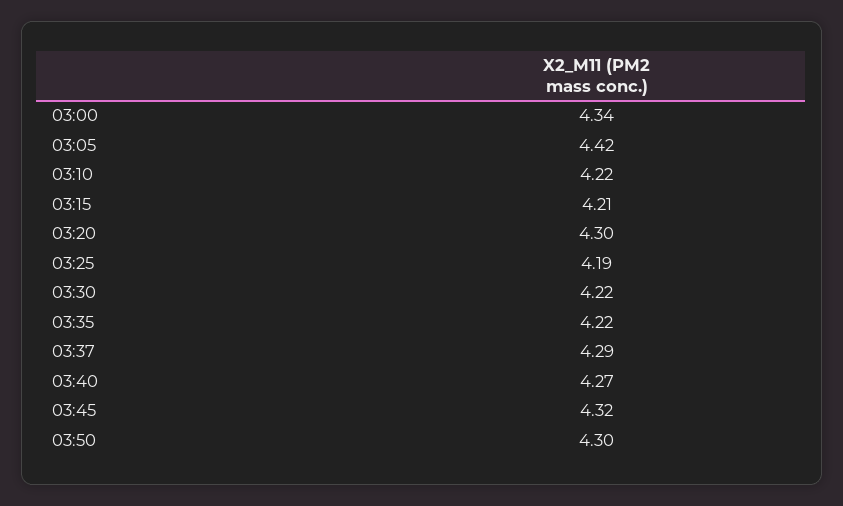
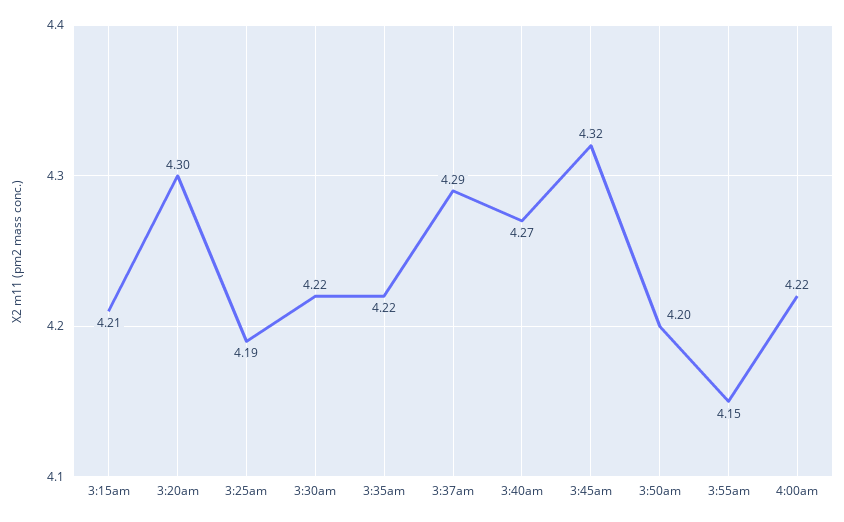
03:00: 4.34 -> none
03:05: 4.42 -> none
03:10: 4.22 -> none
03:50: 4.3 -> 4.2
3:55am: none -> 4.15
4:00am: none -> 4.22

